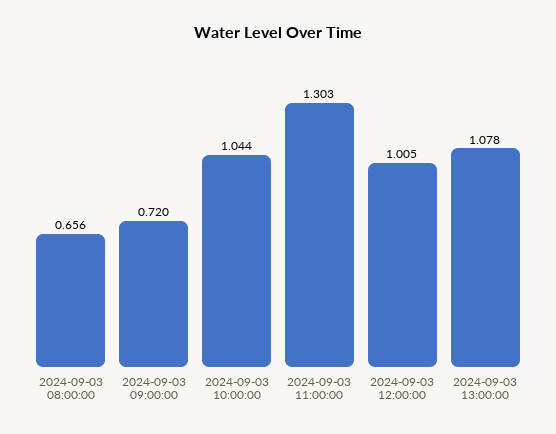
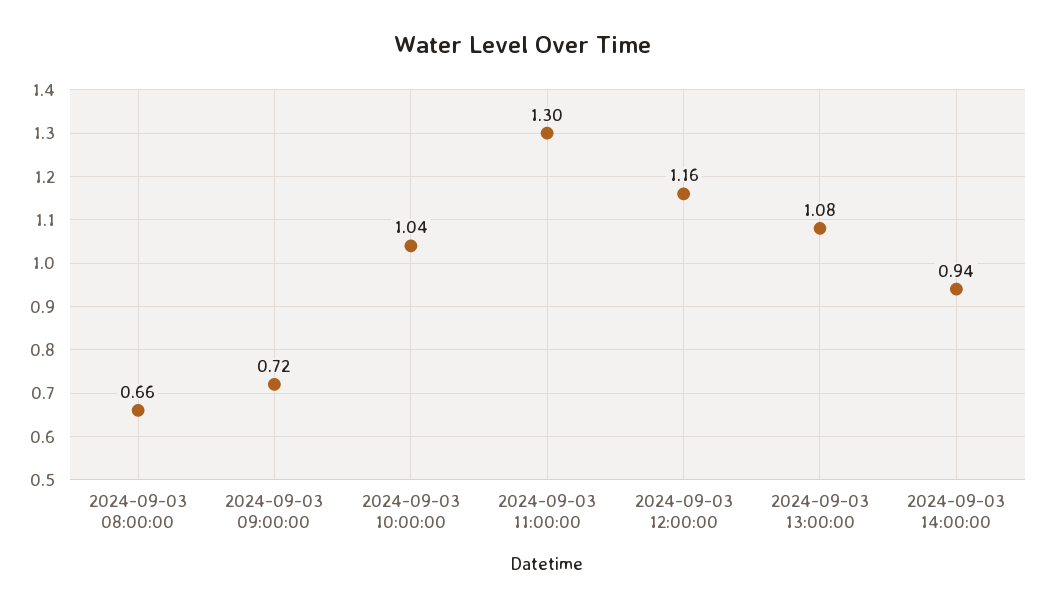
2024-09-03 12:00:00: 1.005 -> 1.16
2024-09-03 14:00:00: none -> 0.94

